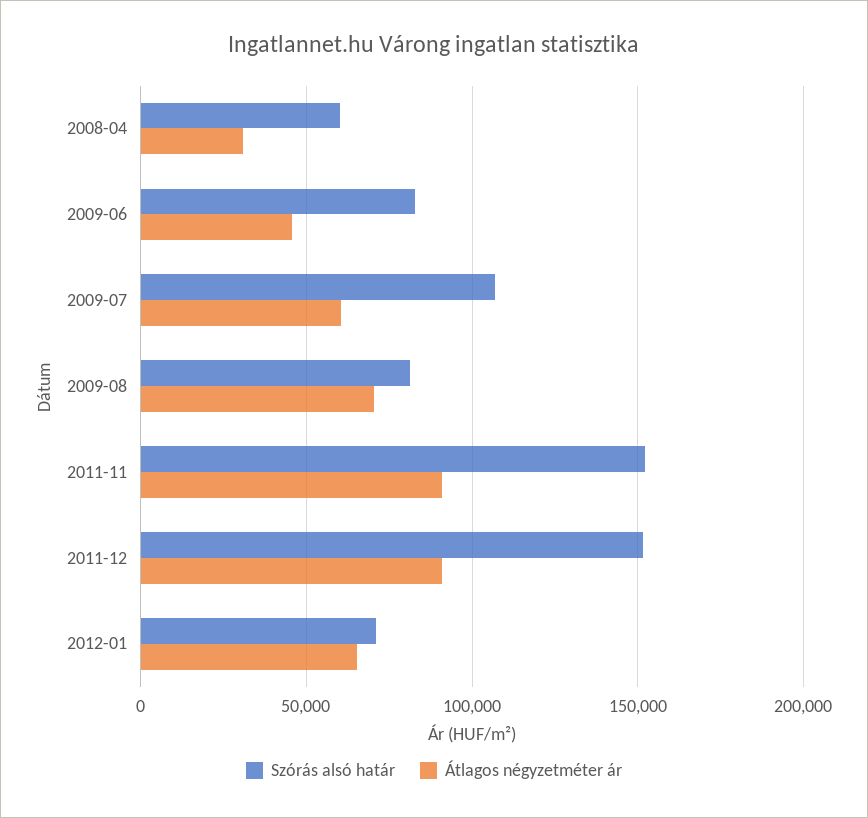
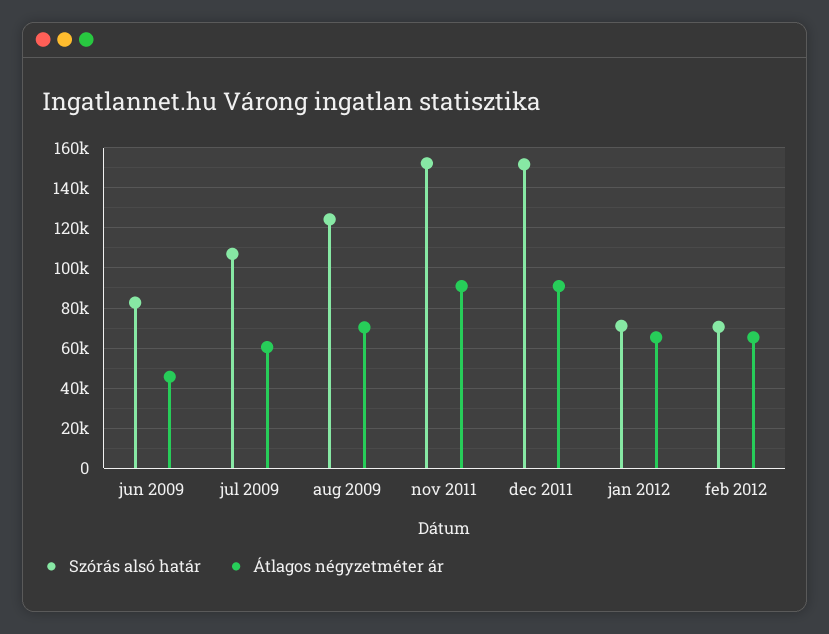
Szórás alsó határ, 2008-04: 60000 -> none
Átlagos négyzetméter ár, 2008-04: 30000 -> none
Szórás alsó határ, 2009-08: 80000 -> 125000
Szórás alsó határ, feb 2012: none -> 70000
Átlagos négyzetméter ár, feb 2012: none -> 65000

